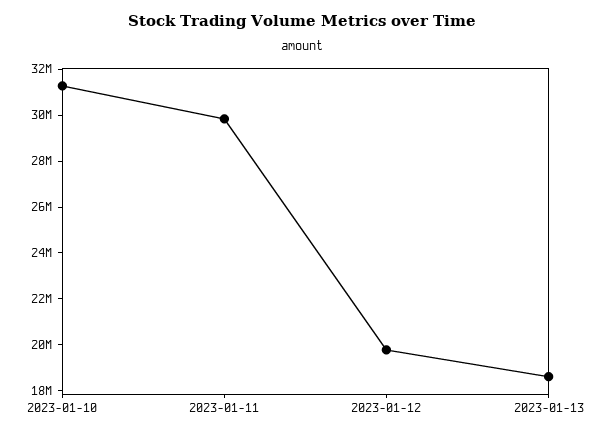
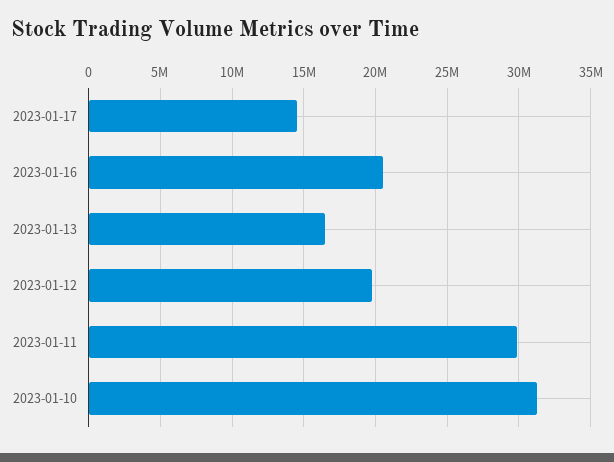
2023-01-13: 18500000 -> 16500000
2023-01-17: none -> 14500000
2023-01-16: none -> 20500000

